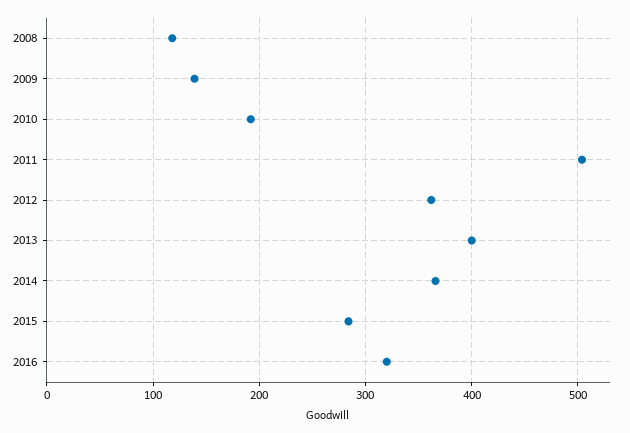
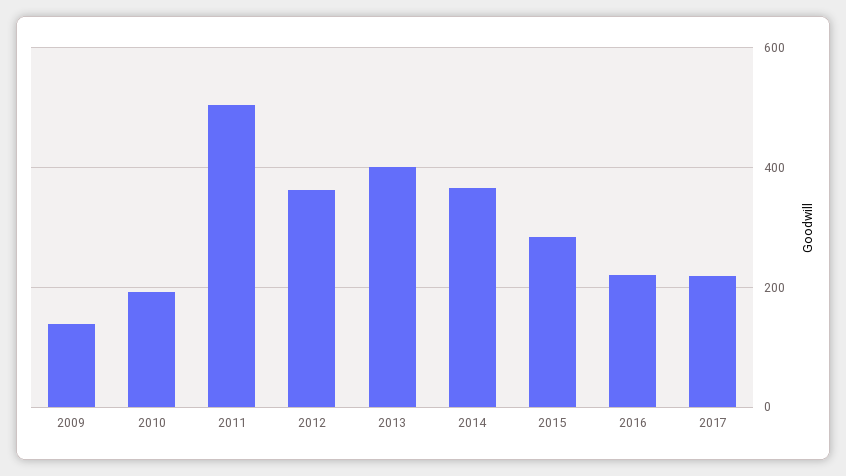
2008: 120 -> none
2016: 320 -> 220
2017: none -> 220

